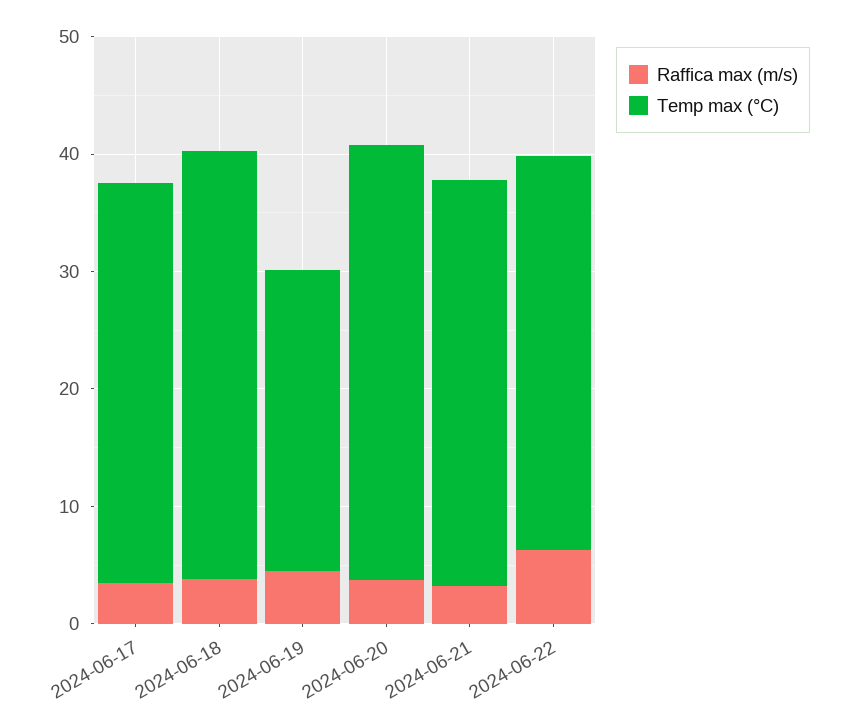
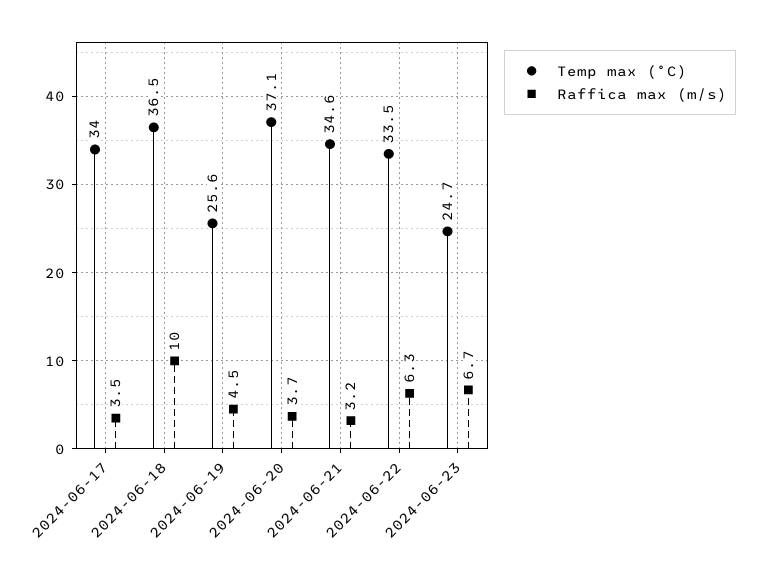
Raffica max (m/s), 2024-06-18: 4 -> 10
Temp max (°C), 2024-06-23: none -> 24.7
Raffica max (m/s), 2024-06-23: none -> 6.7

